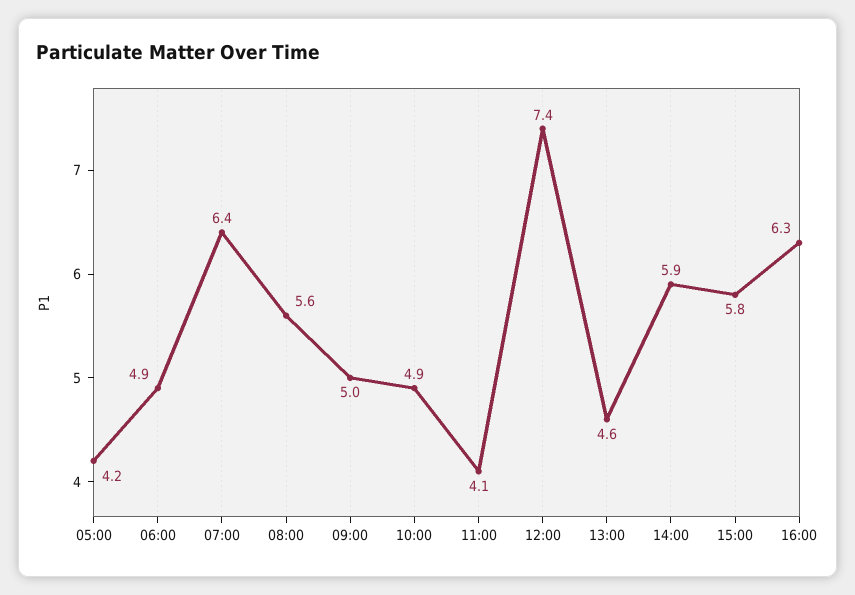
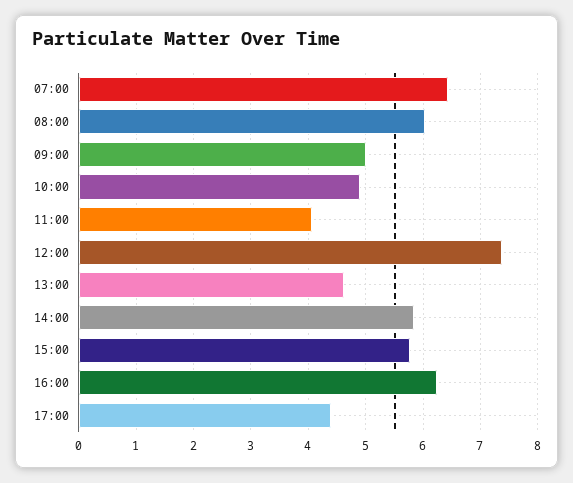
05:00: 4.2 -> none
06:00: 4.9 -> none
08:00: 5.6 -> 6
17:00: none -> 4.4

